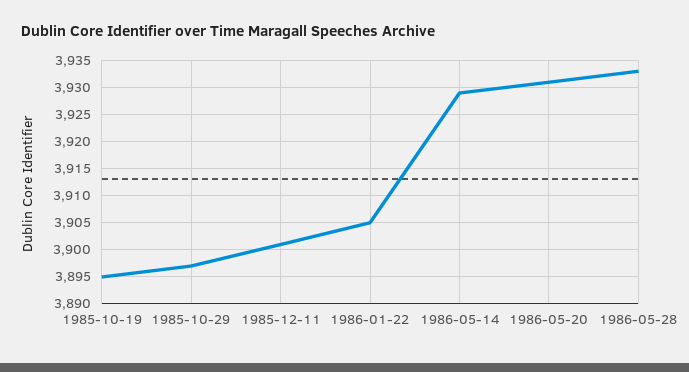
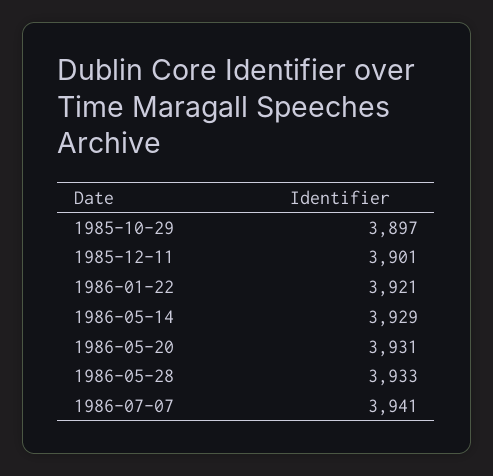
1985-10-19: 3895 -> none
1986-01-22: 3905 -> 3921
1986-07-07: none -> 3941

